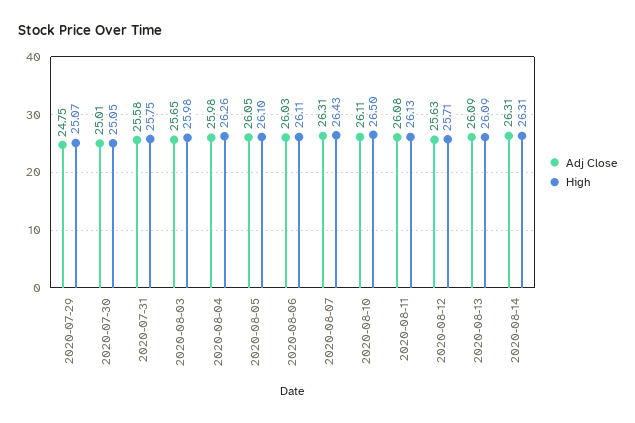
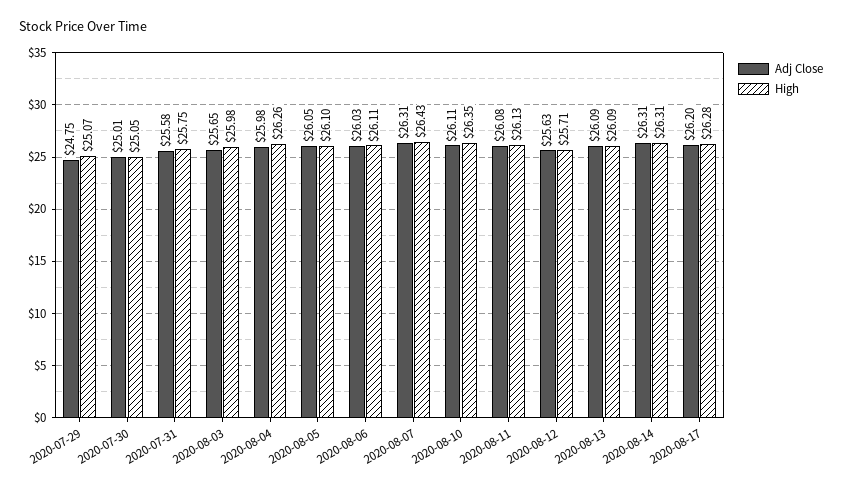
High, 2020-08-10: 26.5 -> 26.35
Adj Close, 2020-08-17: none -> 26.2
High, 2020-08-17: none -> 26.28

